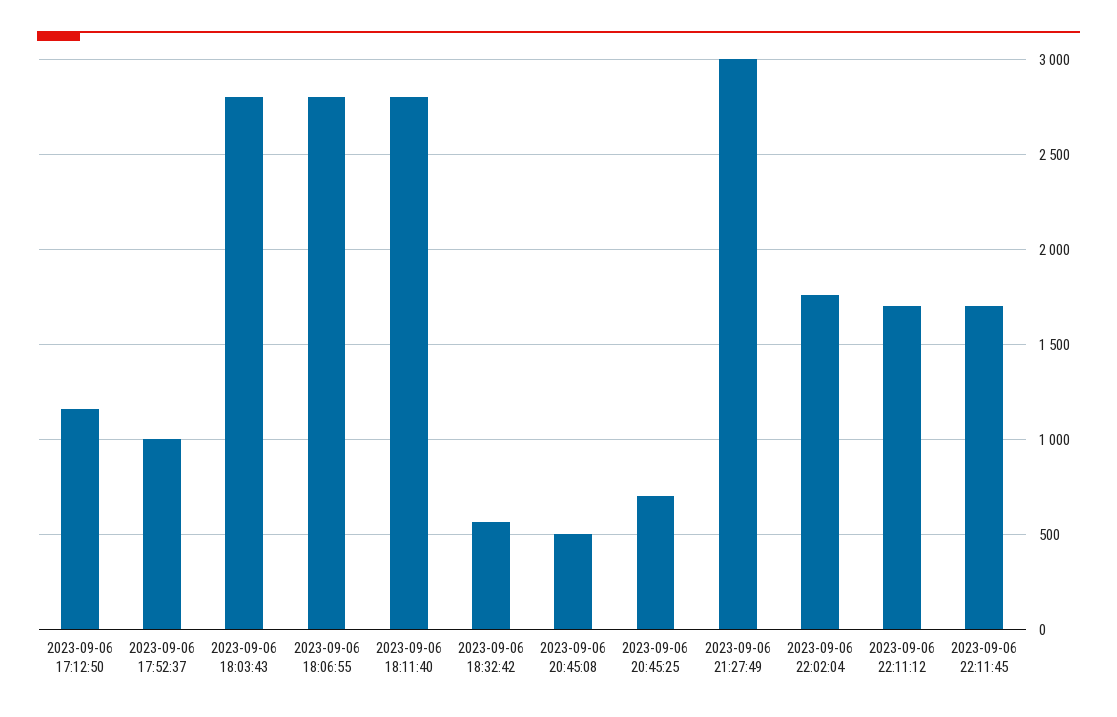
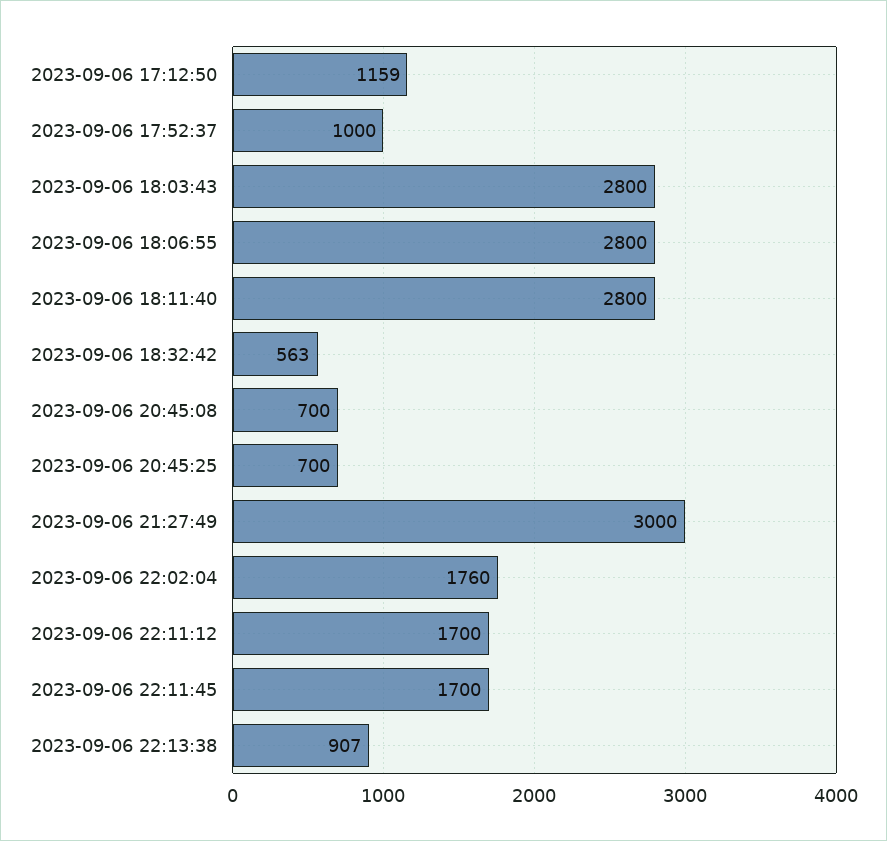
2023-09-06 20:45:08: 500 -> 700
2023-09-06 22:13:38: none -> 907

